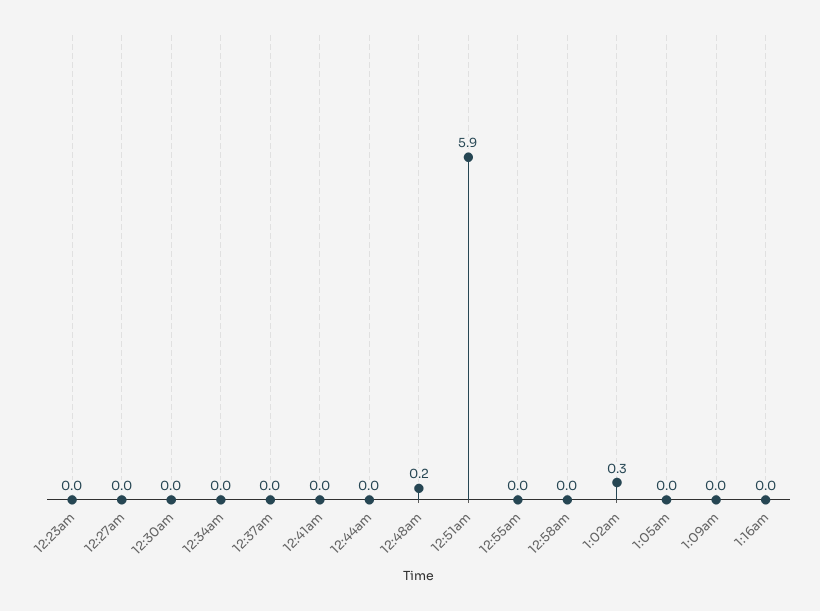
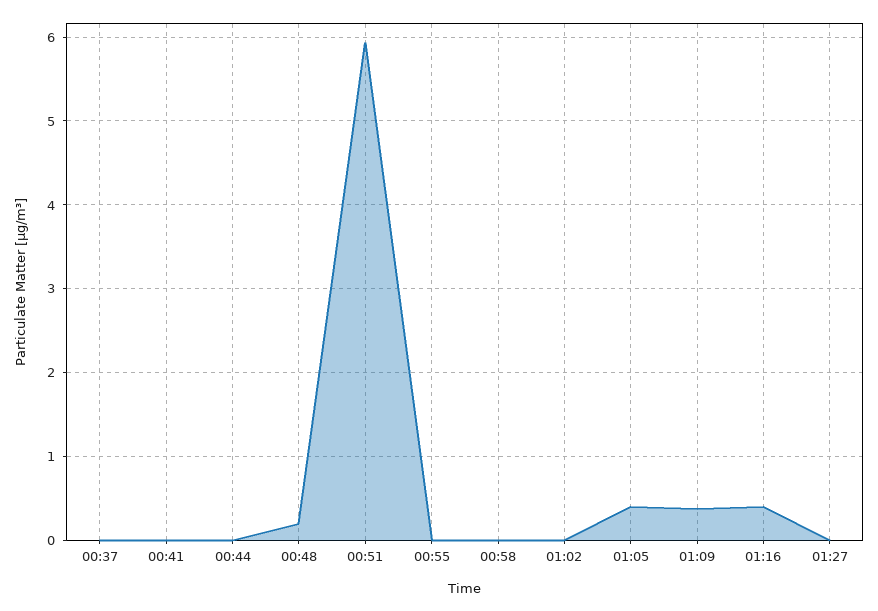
12:23am: 0 -> none
12:27am: 0 -> none
12:30am: 0 -> none
12:34am: 0 -> none
1:02am: 0.3 -> 0
1:05am: 0 -> 0.4
1:09am: 0 -> 0.4
1:16am: 0 -> 0.4
01:27: none -> 0

